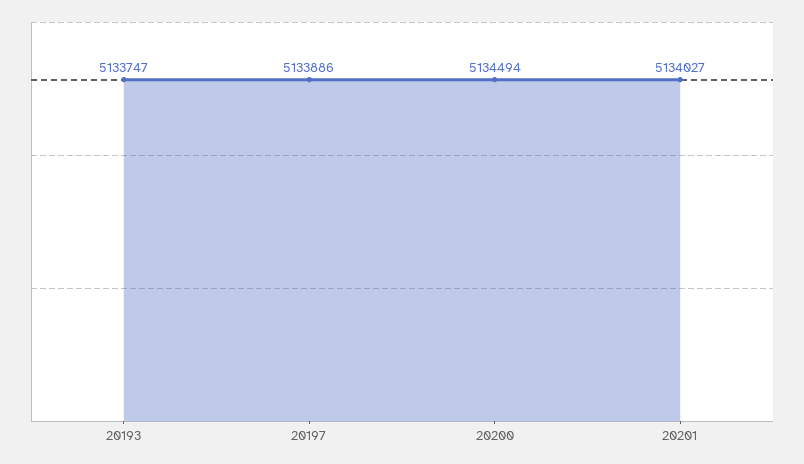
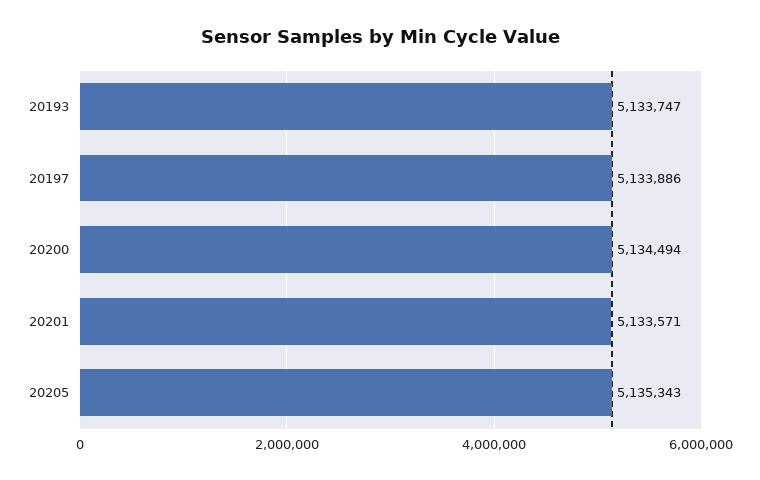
20201: 5134027 -> 5133571
20205: none -> 5135343

